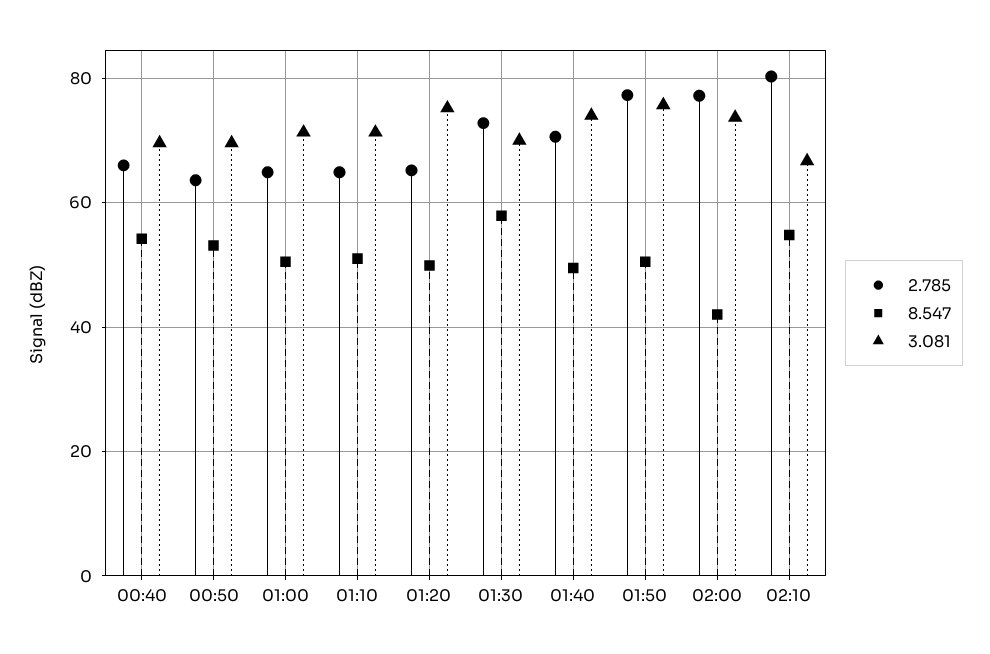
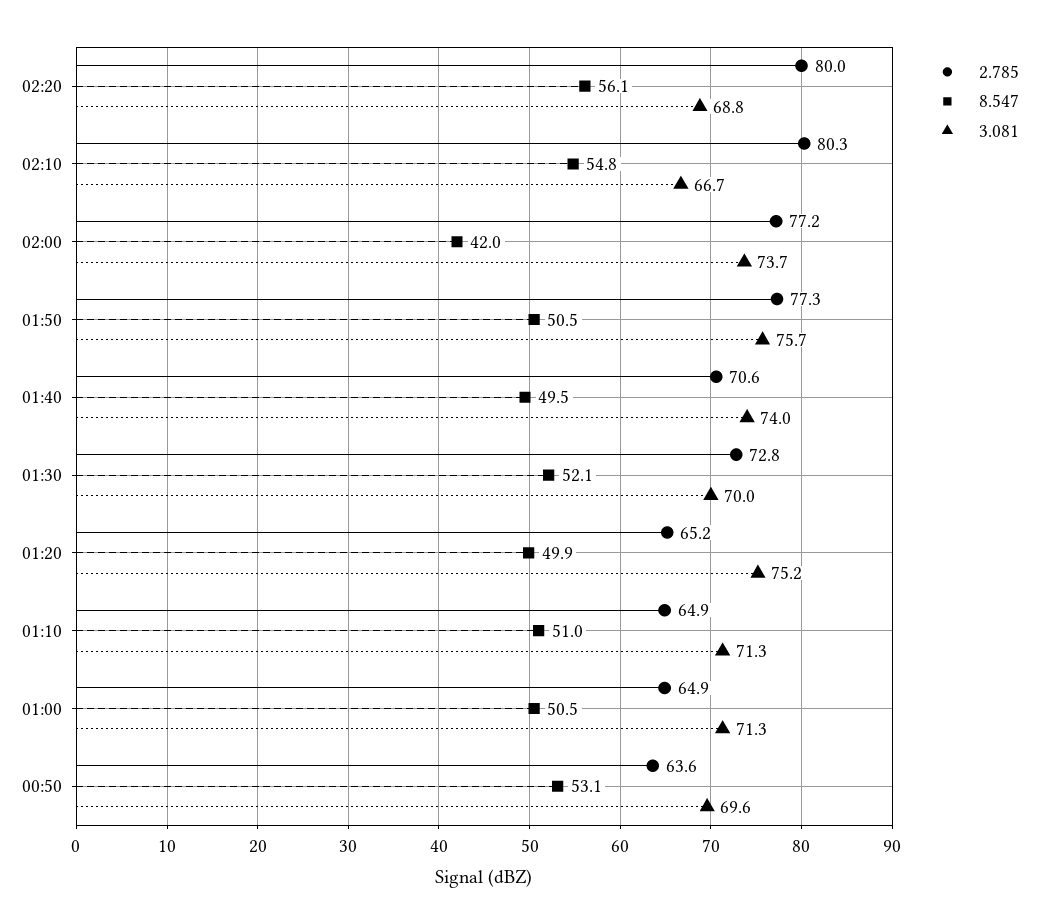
2.785, 00:40: 66 -> none
8.547, 00:40: 54 -> none
3.081, 00:40: 70 -> none
8.547, 01:30: 58 -> 52.1
2.785, 02:20: none -> 80
8.547, 02:20: none -> 56.1
3.081, 02:20: none -> 68.8

